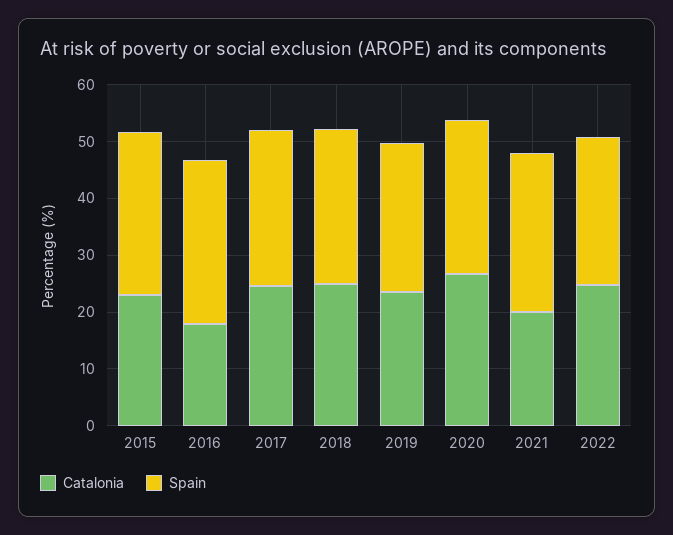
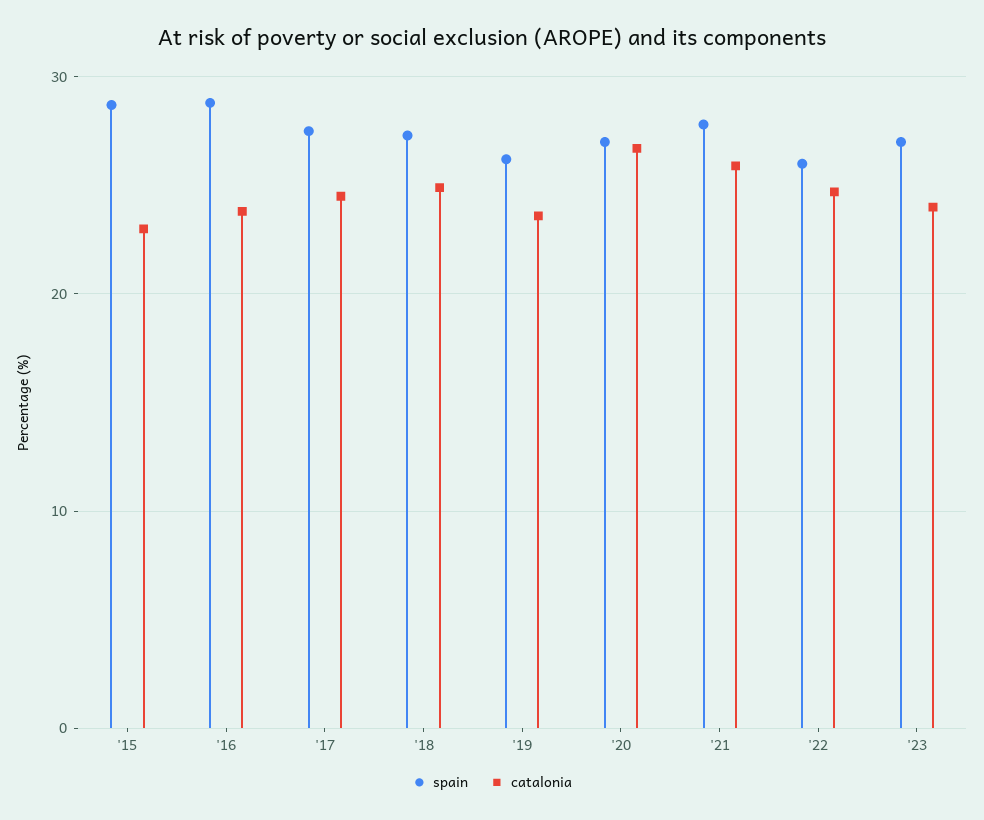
Catalonia, 2016: 18 -> 24
Catalonia, 2021: 20 -> 26
Spain, '23: none -> 27
Catalonia, '23: none -> 24

